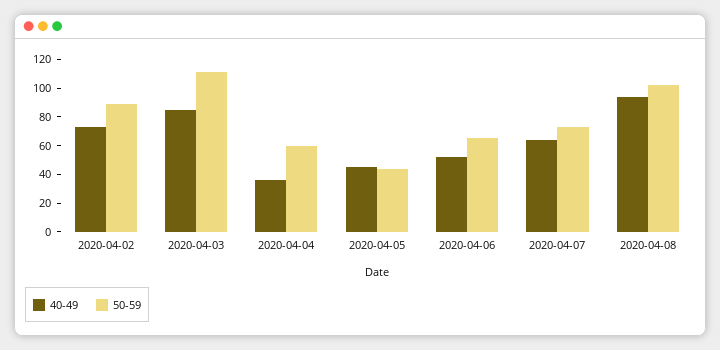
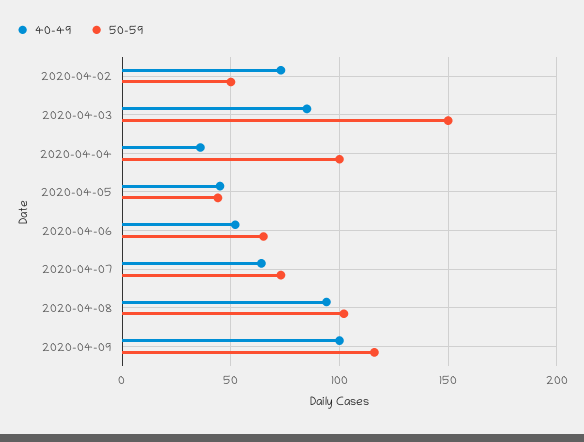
50-59, 2020-04-02: 90 -> 50
50-59, 2020-04-03: 110 -> 150
50-59, 2020-04-04: 60 -> 100
40-49, 2020-04-09: none -> 100
50-59, 2020-04-09: none -> 115

